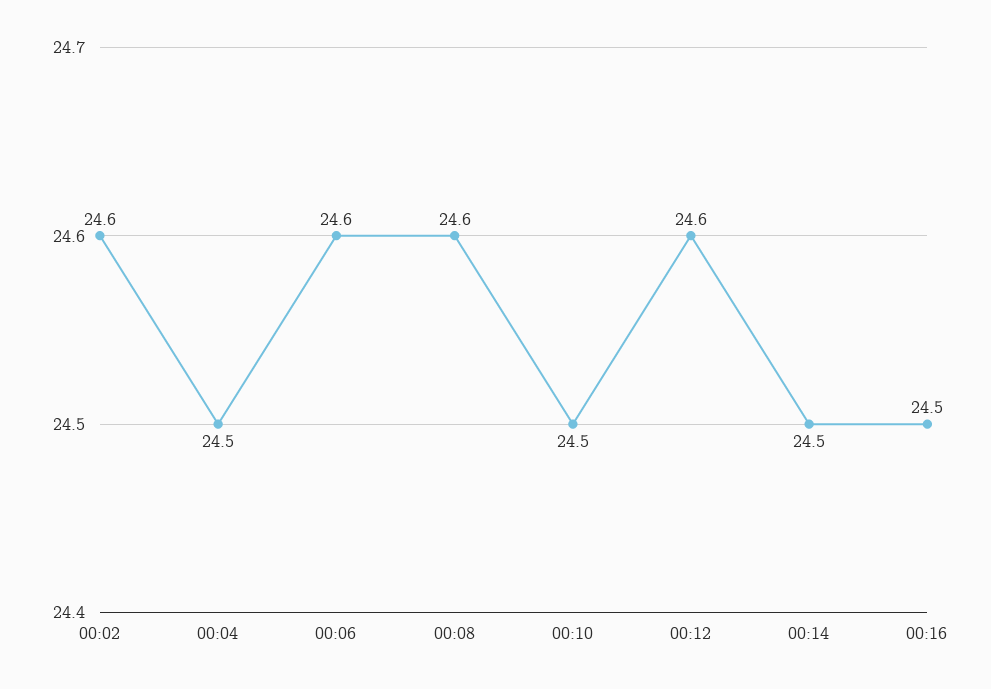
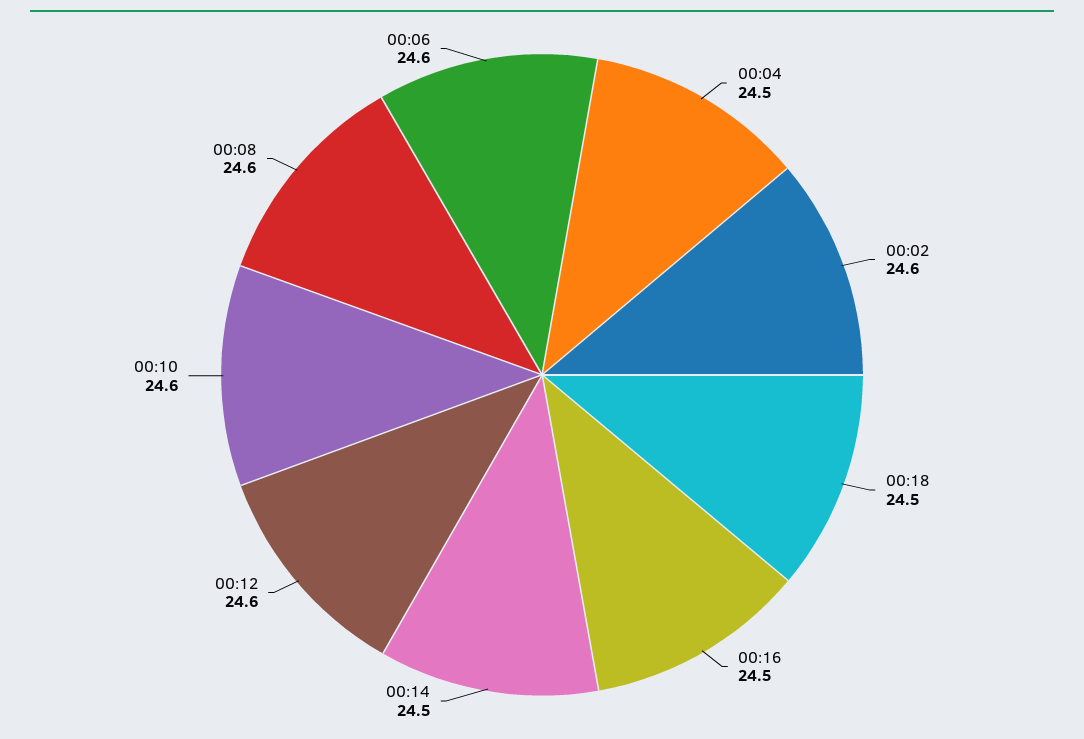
00:10: 24.5 -> 24.6
00:18: none -> 24.5

